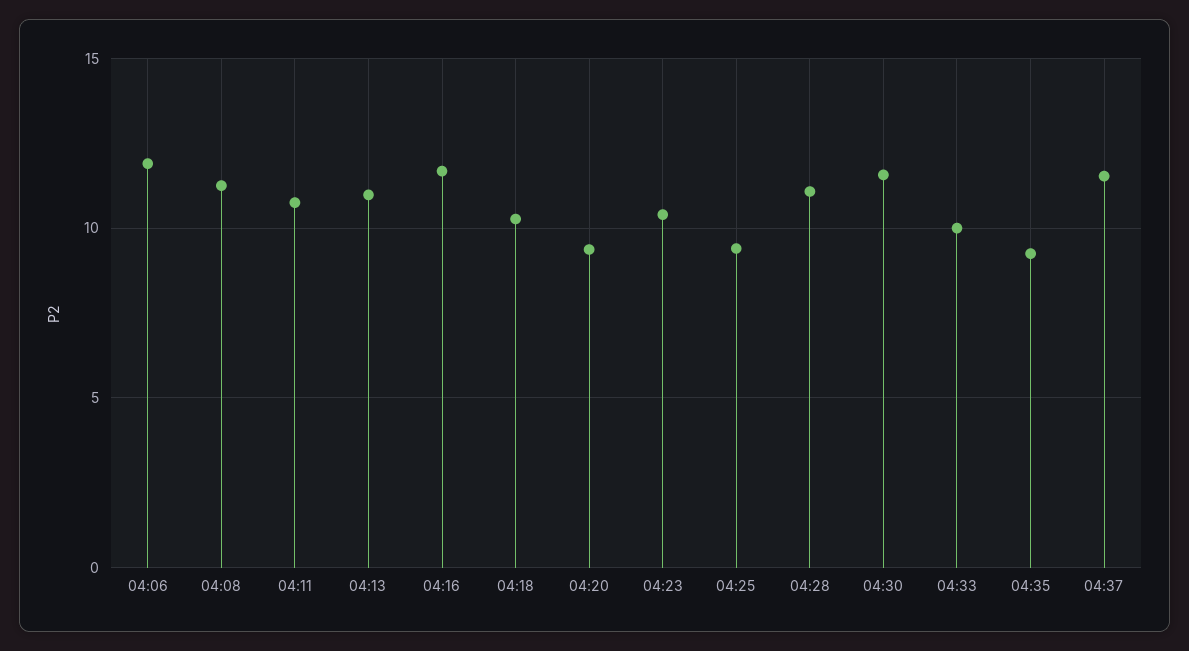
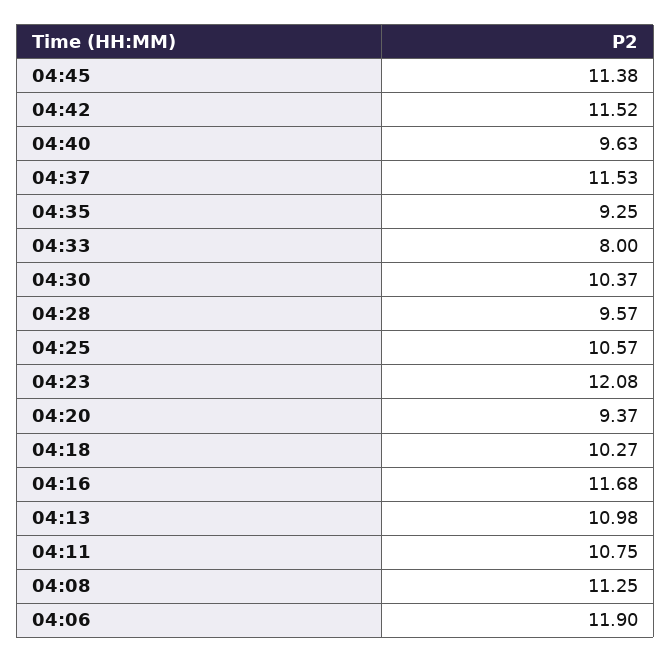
04:23: 10.5 -> 12.08
04:25: 9.5 -> 10.57
04:28: 11 -> 9.57
04:30: 11.5 -> 10.37
04:33: 10 -> 8
04:45: none -> 11.38
04:42: none -> 11.52
04:40: none -> 9.63

